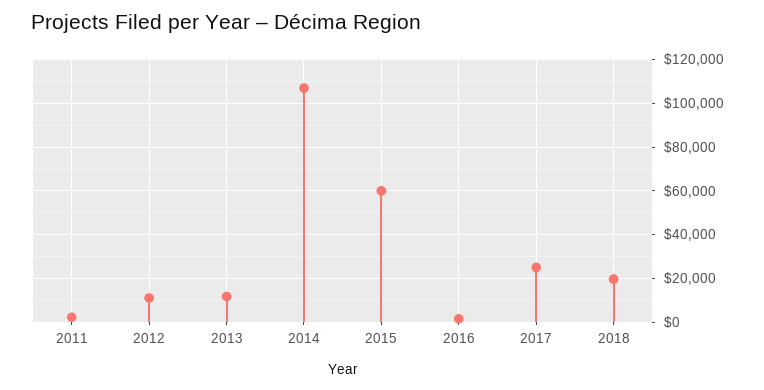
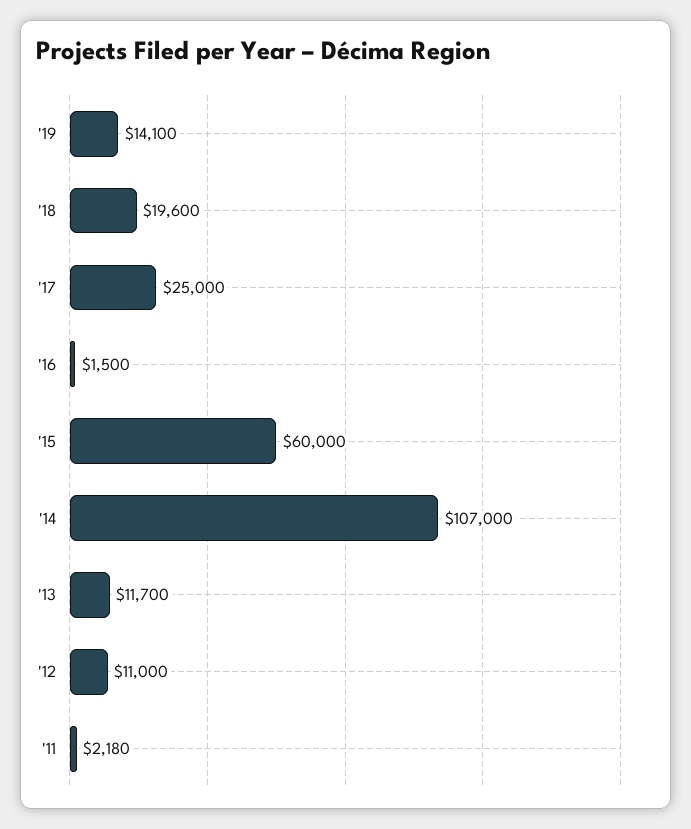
'19: none -> 14100

